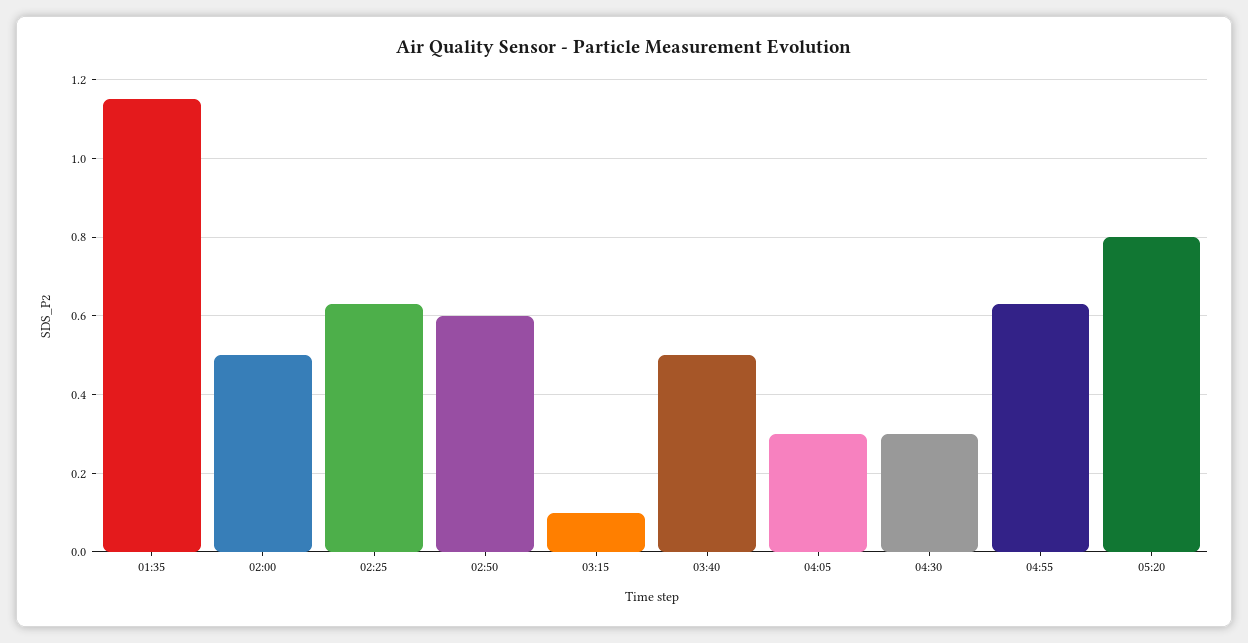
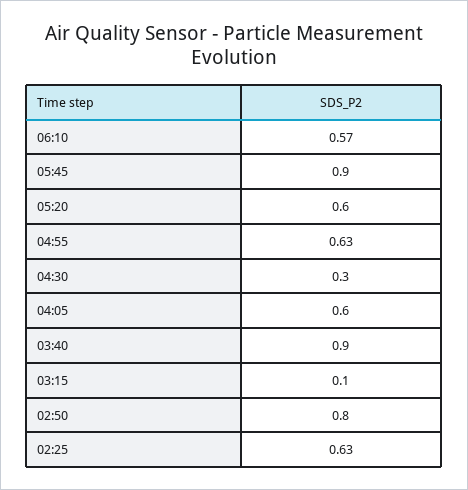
01:35: 1.15 -> none
02:00: 0.5 -> none
02:50: 0.6 -> 0.8
03:40: 0.5 -> 0.9
04:05: 0.3 -> 0.6
05:20: 0.8 -> 0.6
06:10: none -> 0.57
05:45: none -> 0.9

